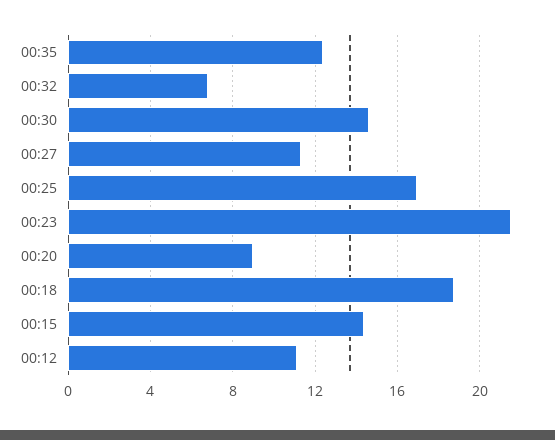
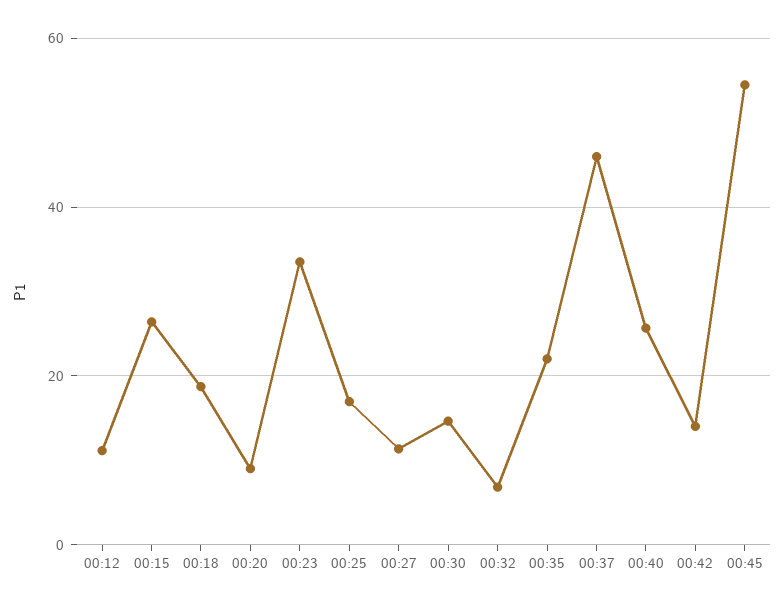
00:35: 12.5 -> 22
00:23: 21.5 -> 34
00:15: 14.5 -> 26
00:37: none -> 46
00:40: none -> 26
00:42: none -> 14
00:45: none -> 54

